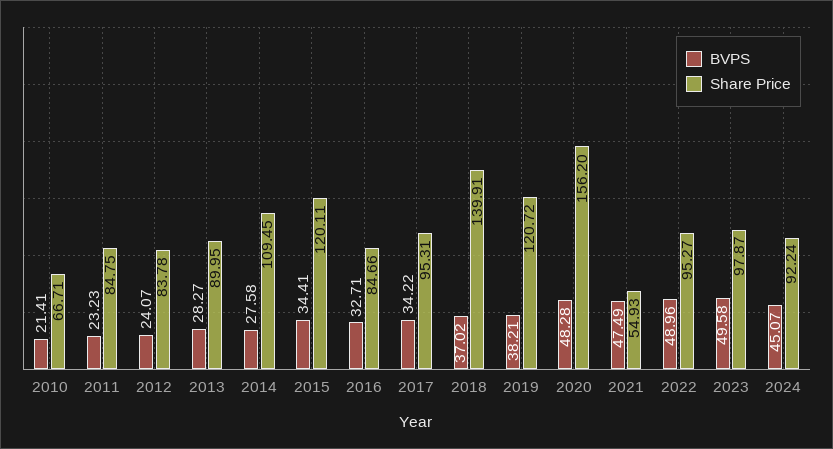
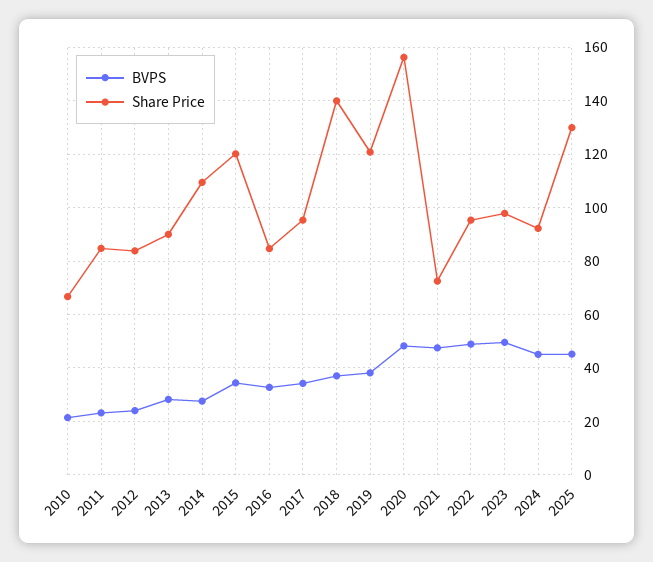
Share Price, 2021: 54.93 -> 72.5
BVPS, 2025: none -> 45
Share Price, 2025: none -> 130

